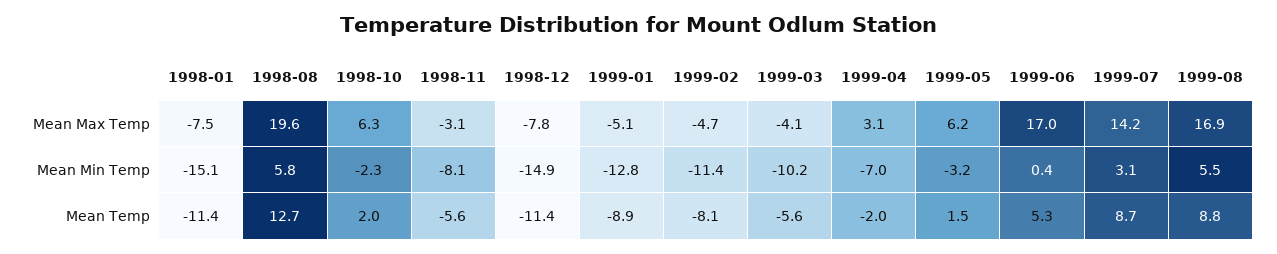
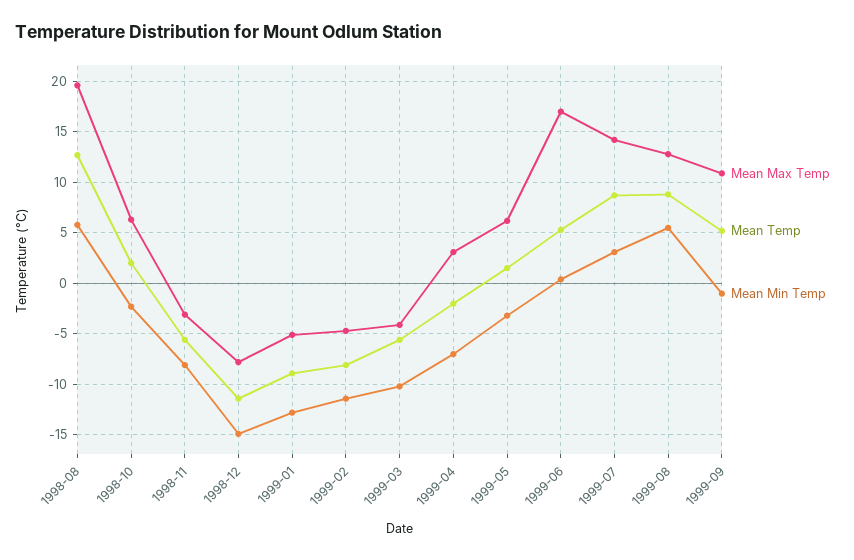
Mean Max Temp, 1998-01: -7.5 -> none
Mean Max Temp, 1999-08: 16.9 -> 13
Mean Min Temp, 1998-01: -15.1 -> none
Mean Temp, 1998-01: -11.4 -> none
Mean Max Temp, 1999-09: none -> 11
Mean Temp, 1999-09: none -> 5
Mean Min Temp, 1999-09: none -> -1

